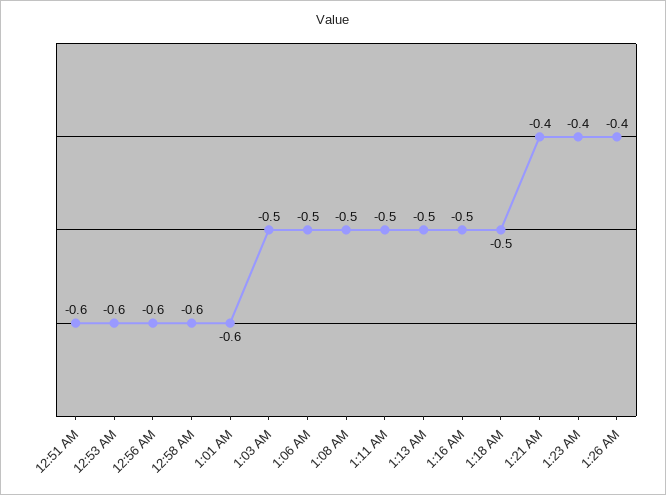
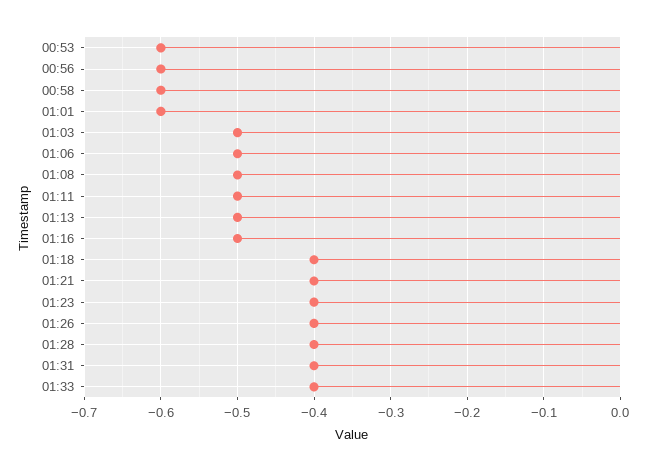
12:51 AM: -0.6 -> none
1:18 AM: -0.5 -> -0.4
01:28: none -> -0.4
01:31: none -> -0.4
01:33: none -> -0.4

